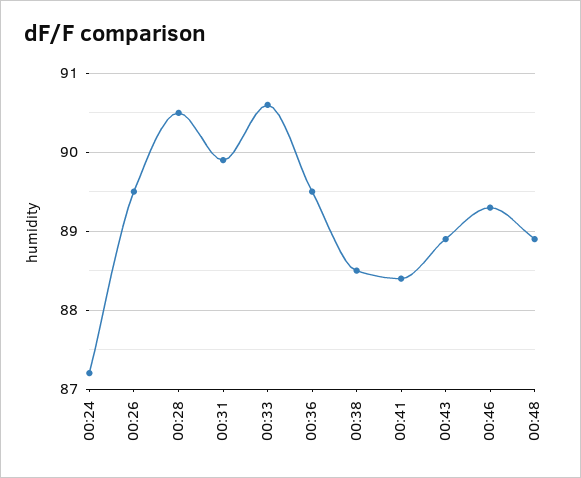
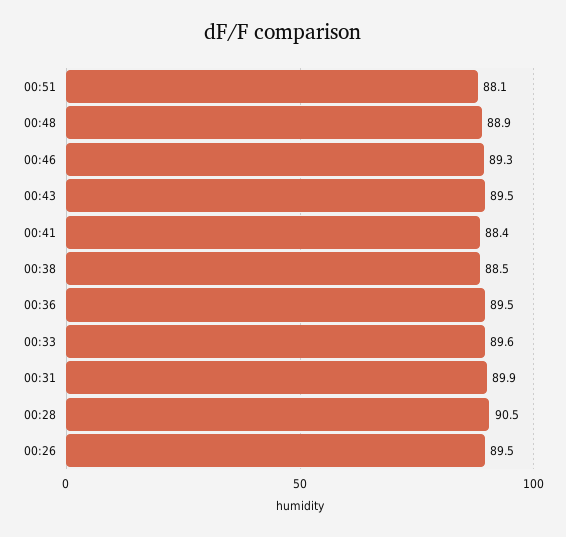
00:24: 87.2 -> none
00:33: 90.6 -> 89.6
00:43: 88.9 -> 89.5
00:51: none -> 88.1

